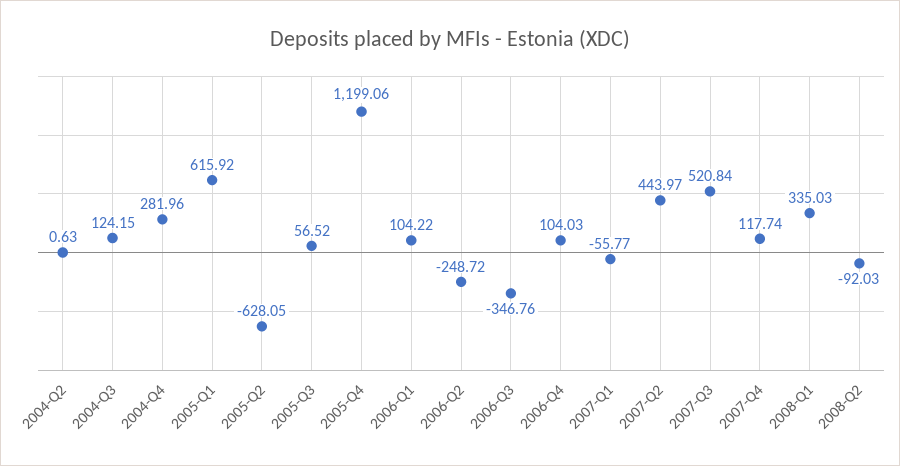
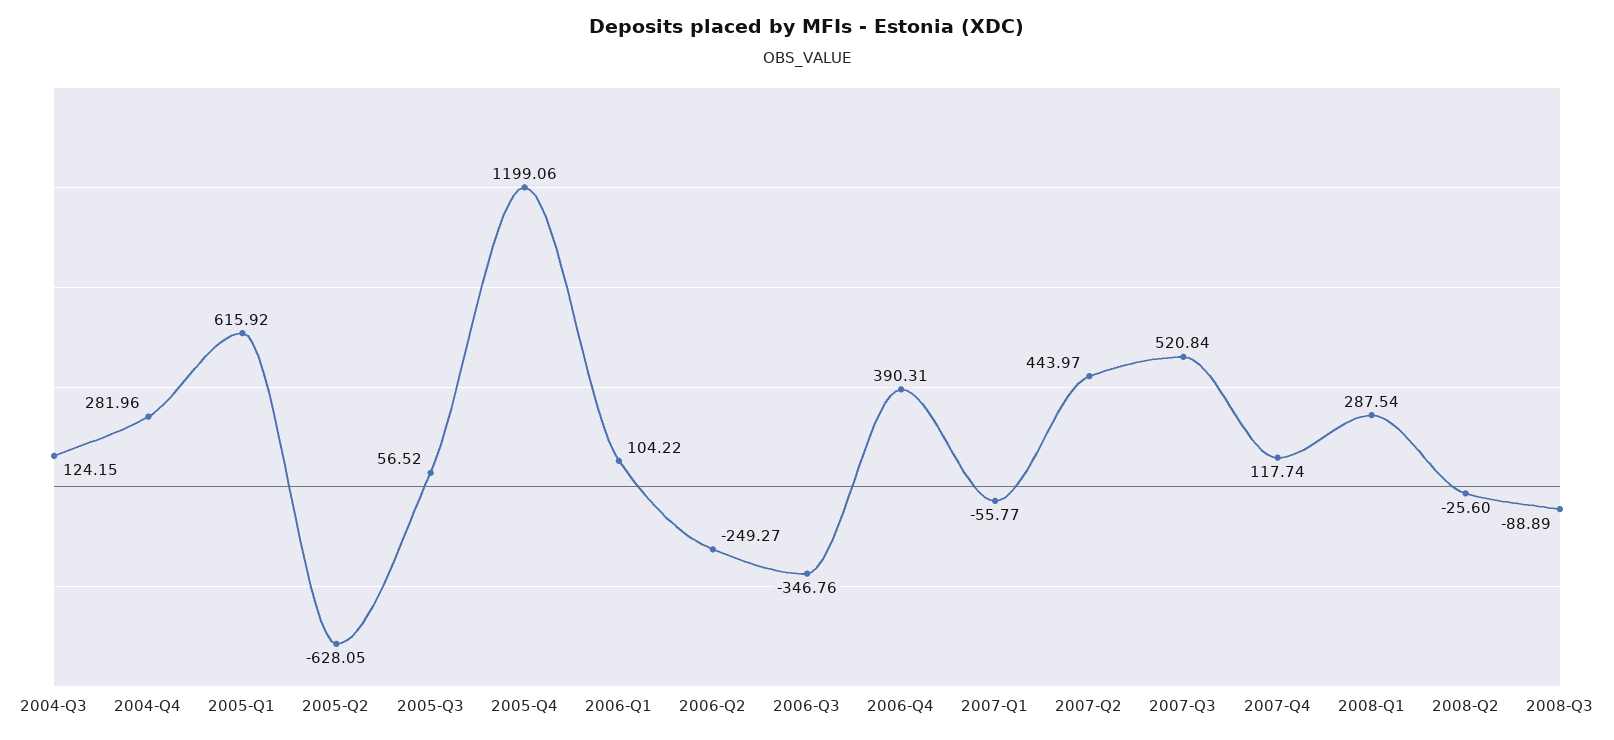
2004-Q2: 0.63 -> none
2006-Q2: -248.72 -> -249.27
2006-Q4: 104.03 -> 390.31
2008-Q1: 335.03 -> 287.54
2008-Q2: -92.03 -> -25.6
2008-Q3: none -> -88.89

